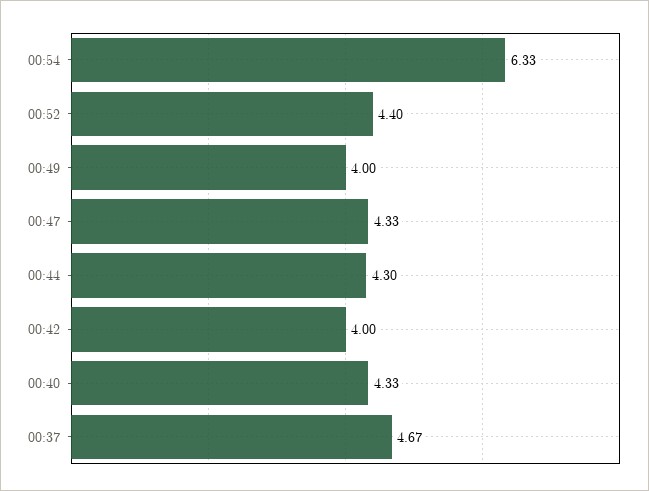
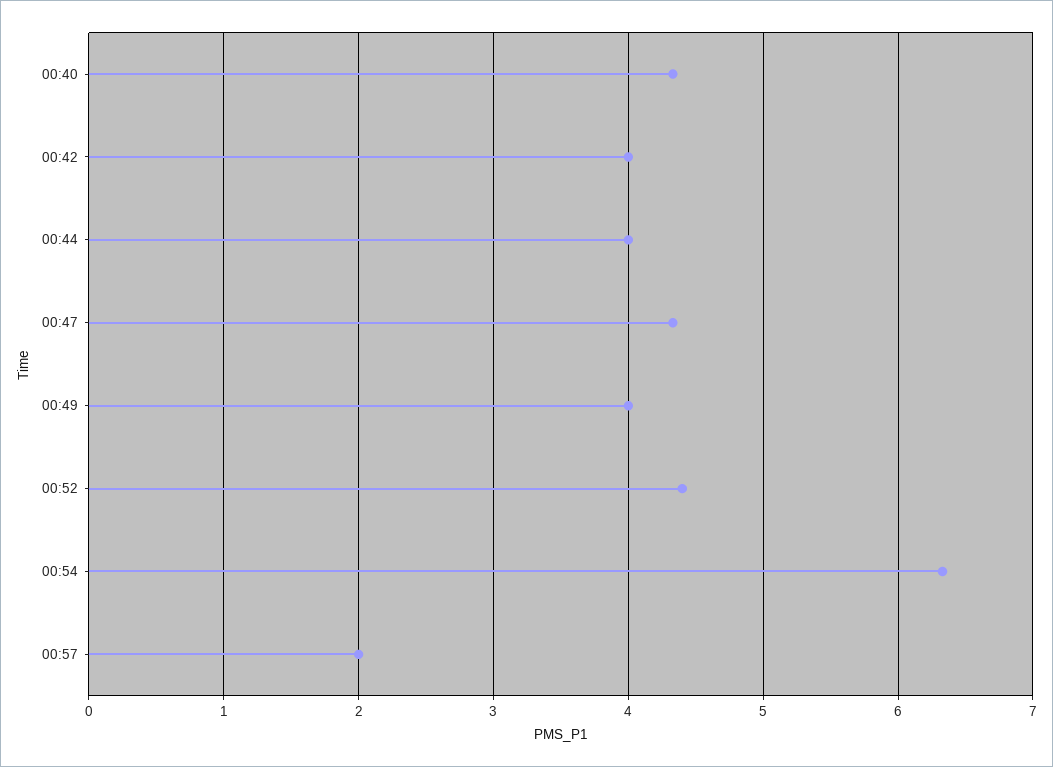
00:44: 4.3 -> 4
00:37: 4.67 -> none
00:57: none -> 2

